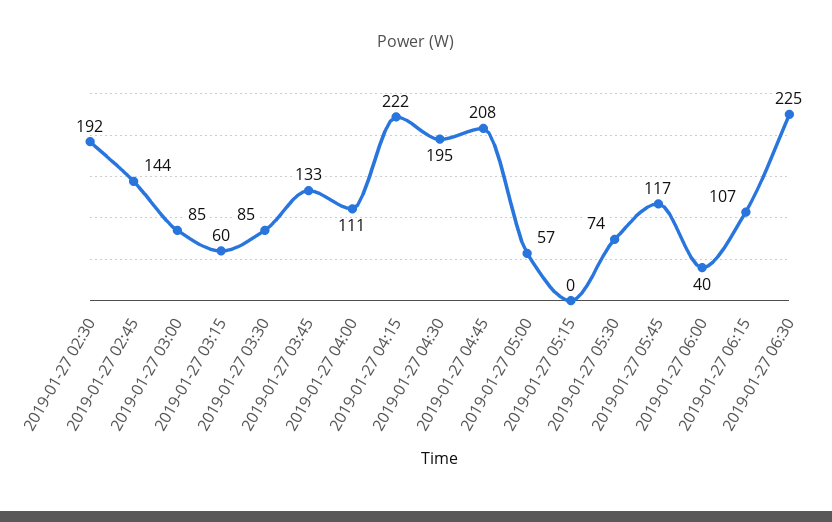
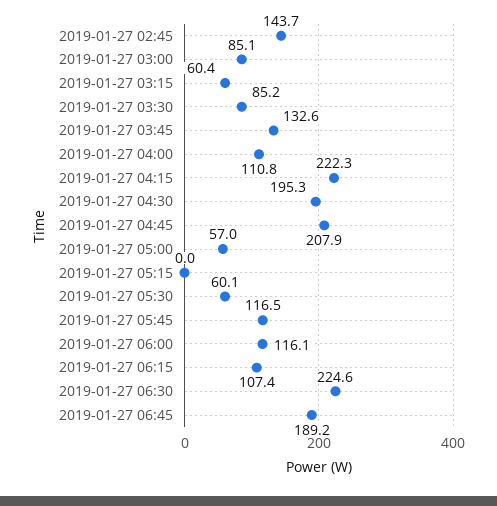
2019-01-27 02:30: 192 -> none
2019-01-27 05:30: 74 -> 60.1
2019-01-27 06:00: 40 -> 116.1
2019-01-27 06:45: none -> 189.2

